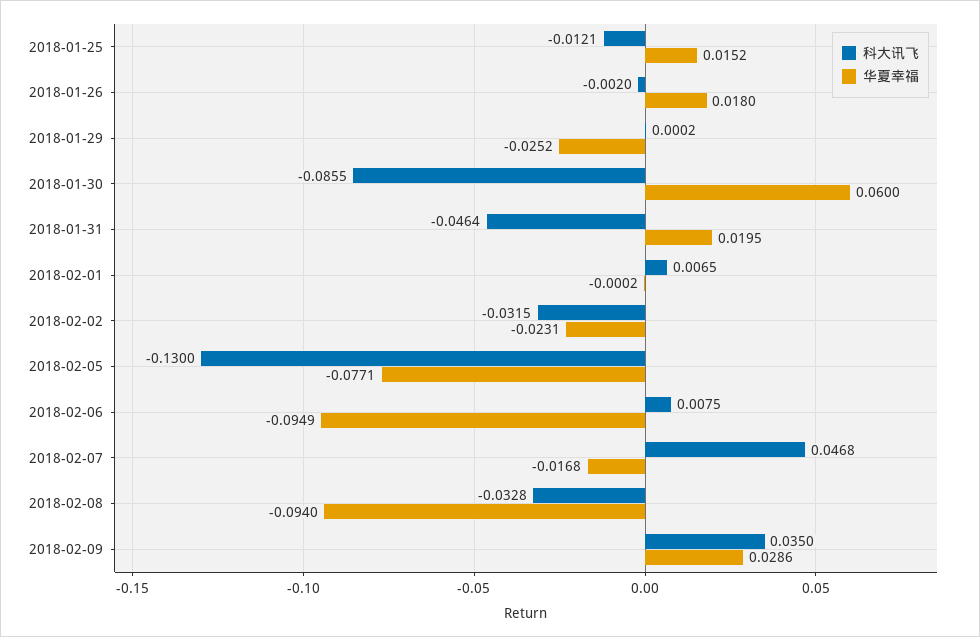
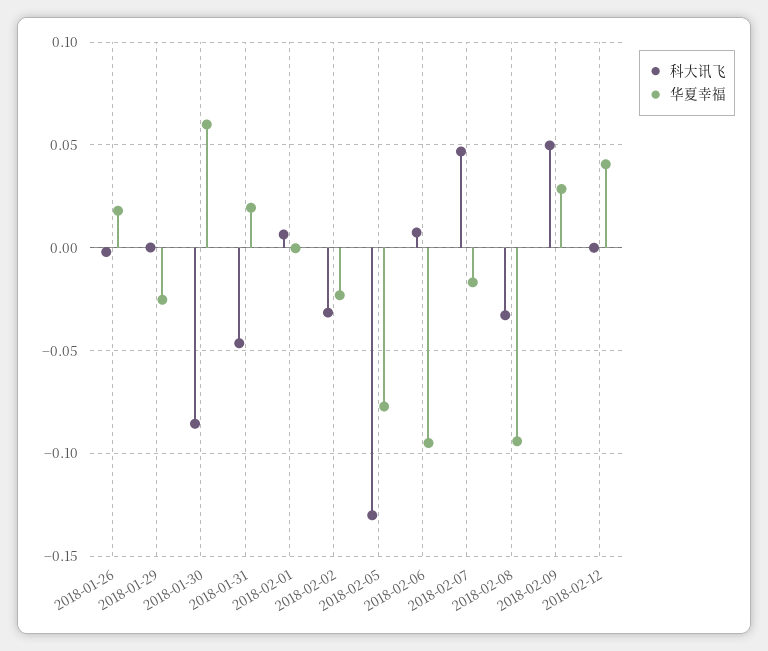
科大讯飞, 2018-01-25: -0.0121 -> none
华夏幸福, 2018-01-25: 0.0152 -> none
科大讯飞, 2018-02-09: 0.035 -> 0.05
科大讯飞, 2018-02-12: none -> 0
华夏幸福, 2018-02-12: none -> 0.04

